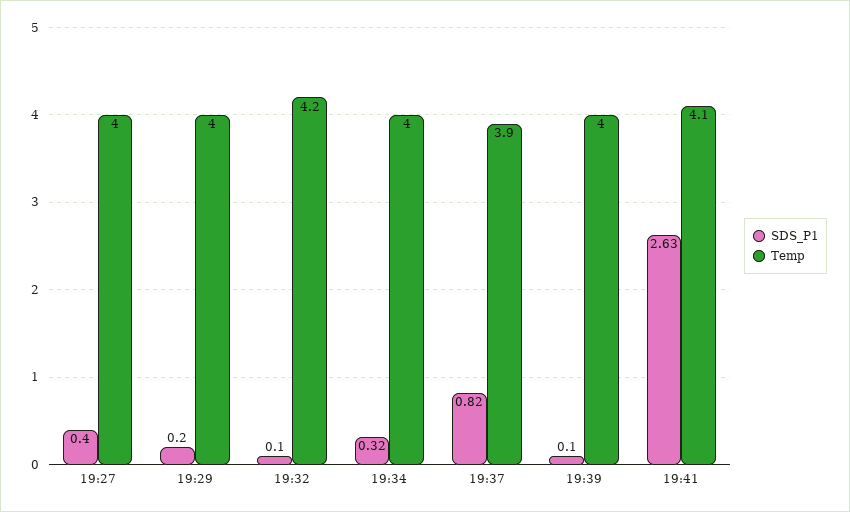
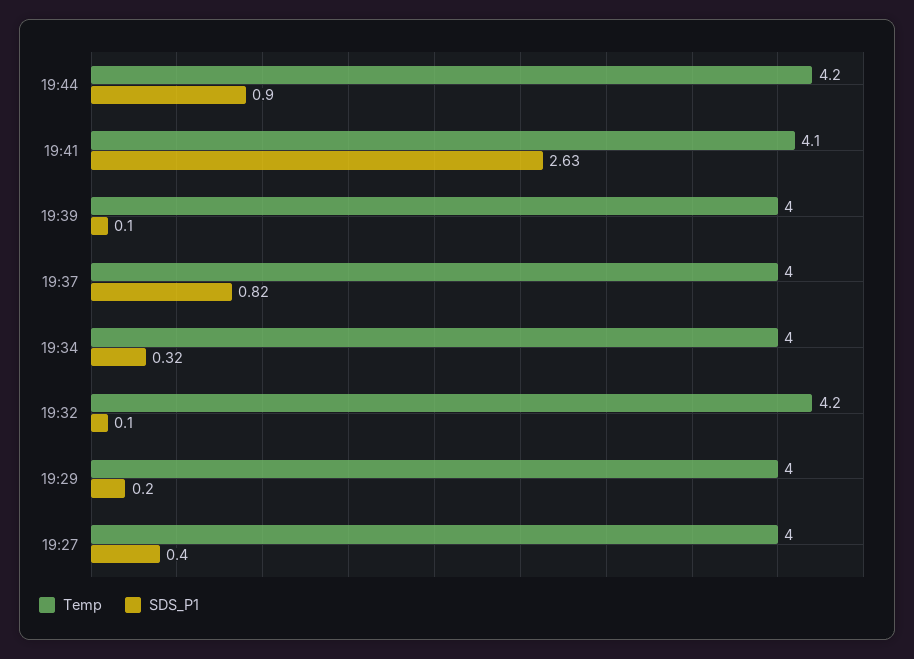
Temp, 19:37: 3.9 -> 4
Temp, 19:44: none -> 4.2
SDS_P1, 19:44: none -> 0.9

